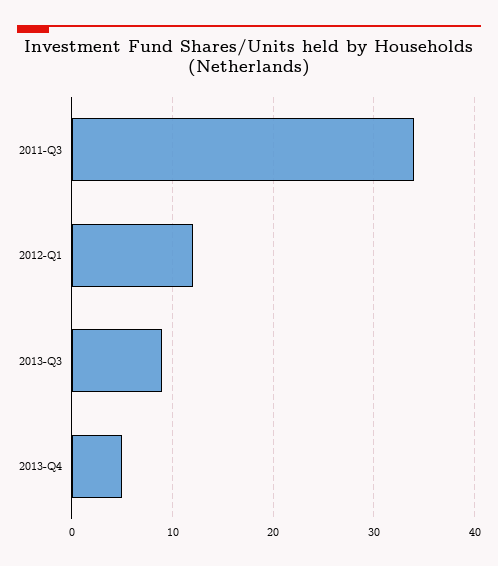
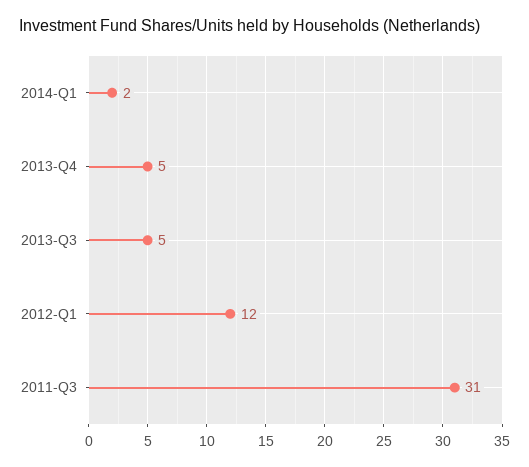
2011-Q3: 34 -> 31
2013-Q3: 9 -> 5
2014-Q1: none -> 2

